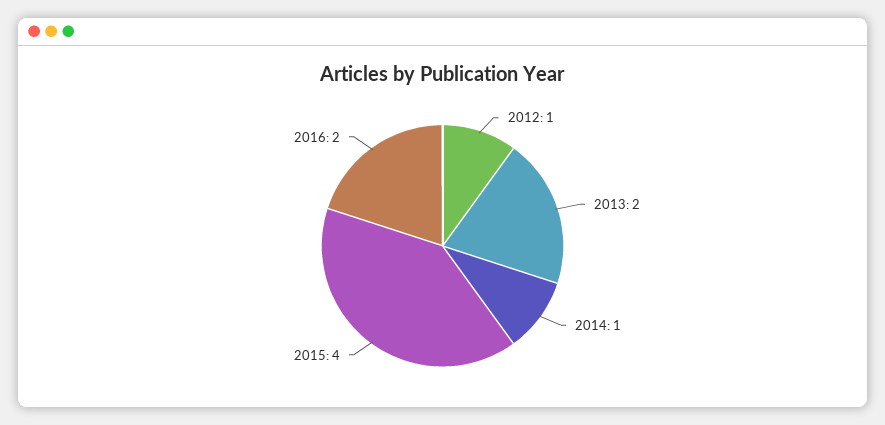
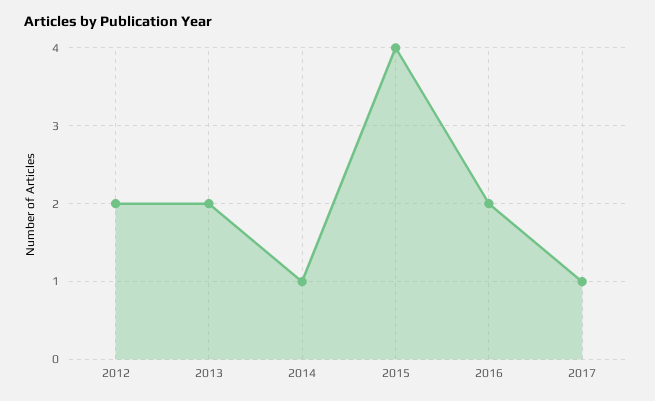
2012: 1 -> 2
2017: none -> 1

